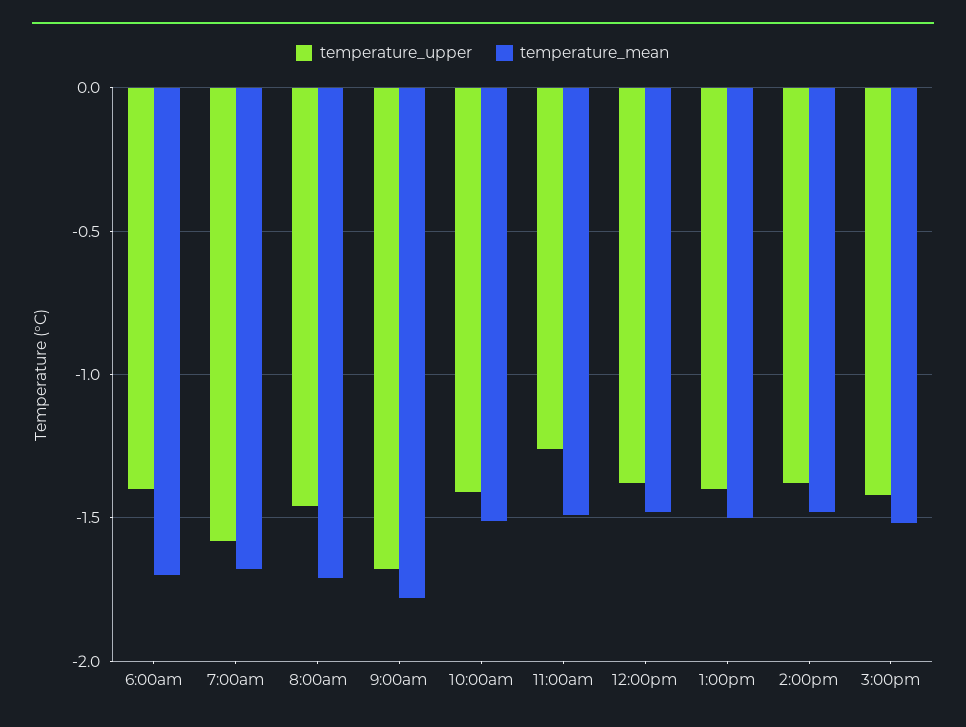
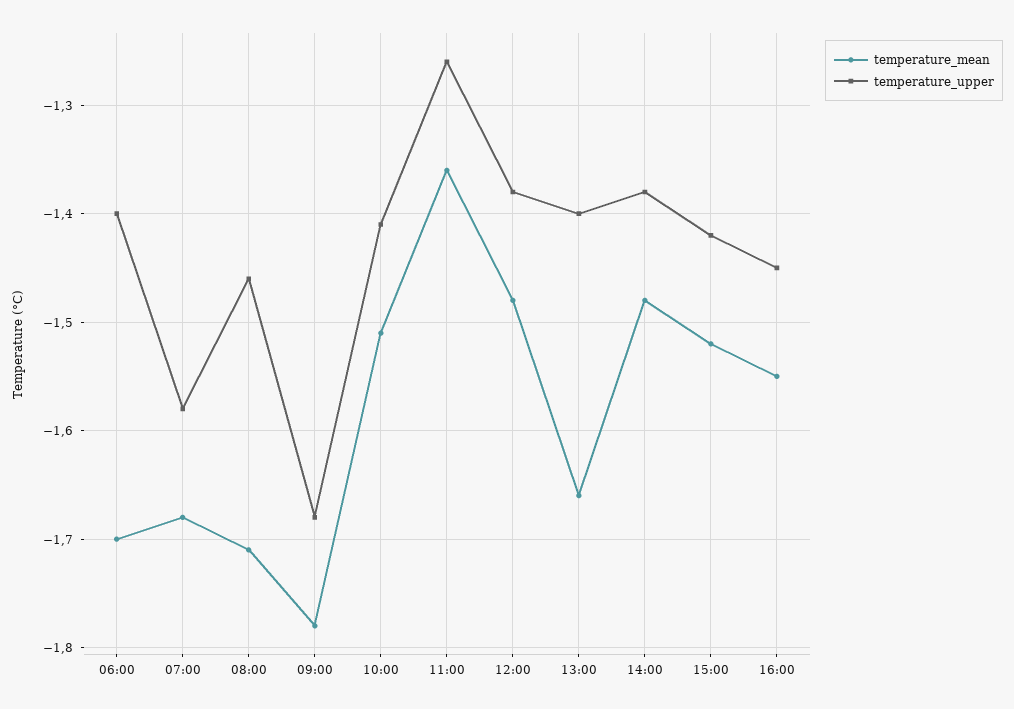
temperature_mean, 11:00am: -1.5 -> -1.36
temperature_mean, 1:00pm: -1.5 -> -1.66
temperature_mean, 16:00: none -> -1.55
temperature_upper, 16:00: none -> -1.45

